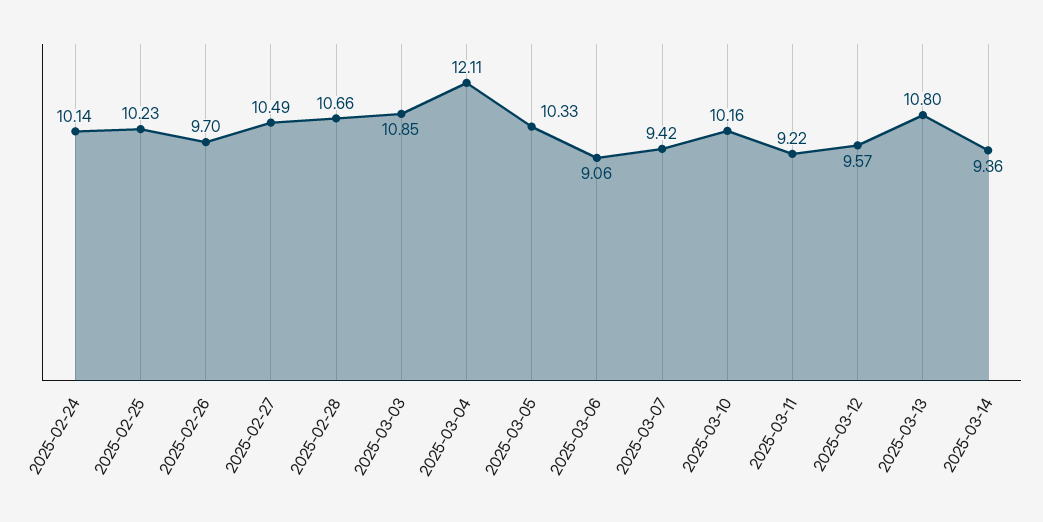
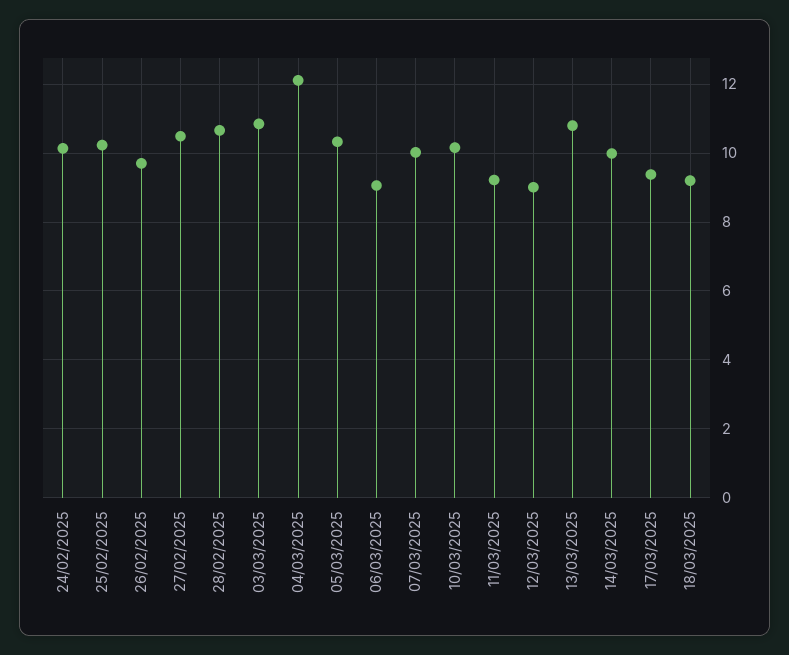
2025-03-07: 9.42 -> 10
2025-03-12: 9.57 -> 9
2025-03-14: 9.36 -> 10
17/03/2025: none -> 9.4
18/03/2025: none -> 9.2

